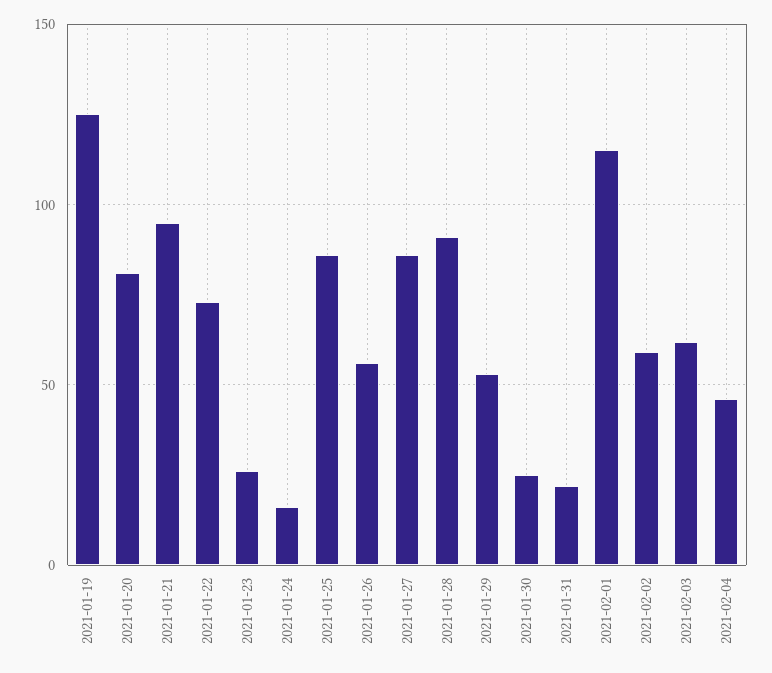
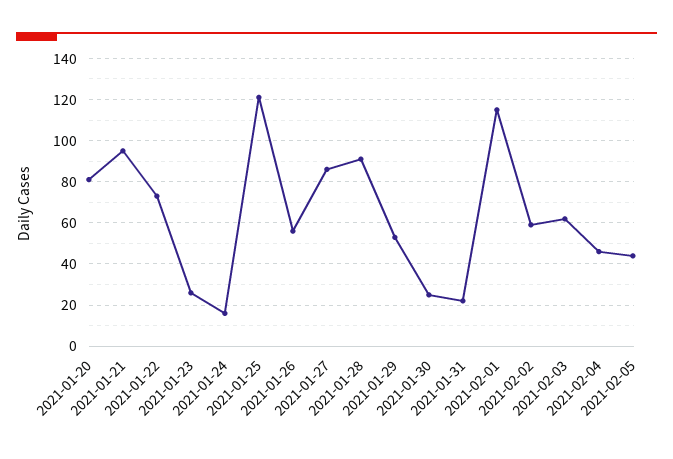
2021-01-19: 125 -> none
2021-01-25: 85 -> 120
2021-02-05: none -> 45

